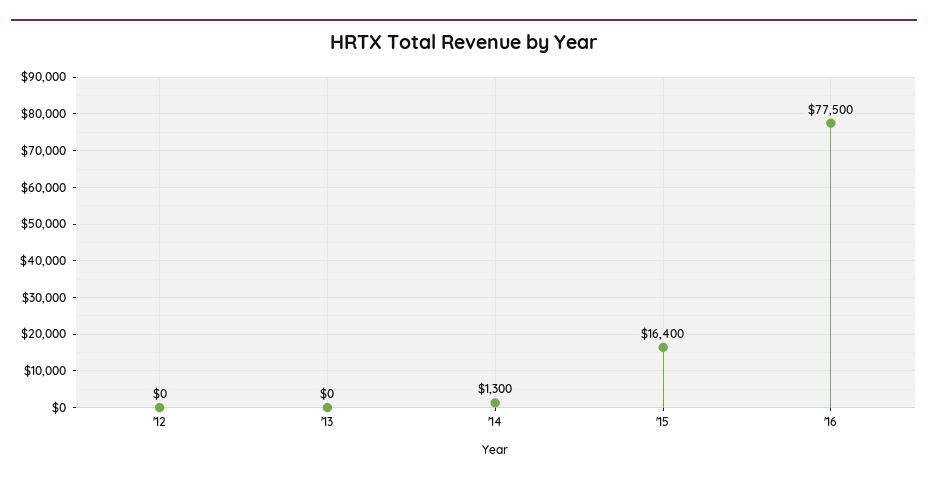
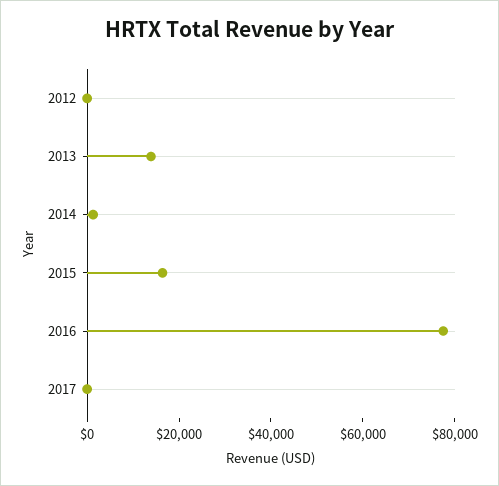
'13: 0 -> 15000
2017: none -> 0

